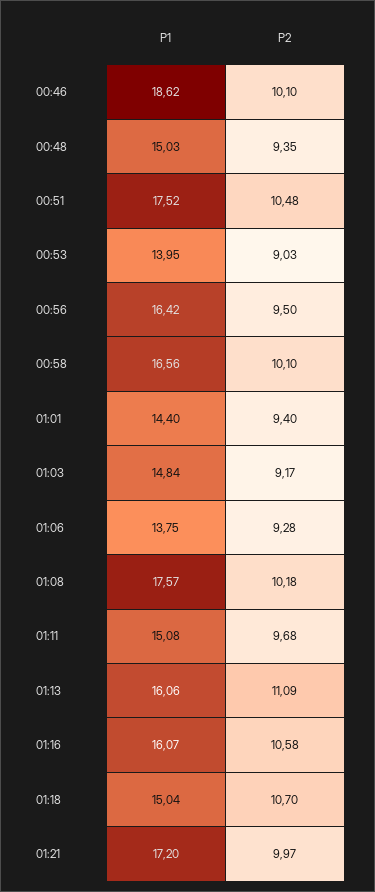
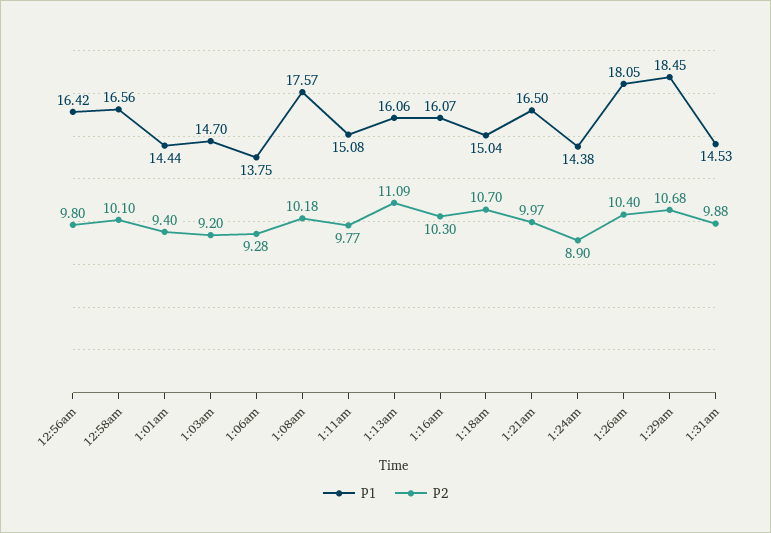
P1, 00:46: 18.62 -> none
P2, 00:46: 10.1 -> none
P1, 00:48: 15.03 -> none
P2, 00:48: 9.35 -> none
P1, 00:51: 17.52 -> none
P2, 00:51: 10.48 -> none
P1, 00:53: 13.95 -> none
P2, 00:53: 9.03 -> none
P2, 00:56: 9.5 -> 9.8
P1, 01:01: 14.4 -> 14.44
P1, 01:03: 14.84 -> 14.7
P2, 01:03: 9.17 -> 9.2
P2, 01:11: 9.68 -> 9.77
P2, 01:16: 10.58 -> 10.3
P1, 01:21: 17.2 -> 16.5
P1, 1:24am: none -> 14.38
P2, 1:24am: none -> 8.9
P1, 1:26am: none -> 18.05
P2, 1:26am: none -> 10.4
P1, 1:29am: none -> 18.45
P2, 1:29am: none -> 10.68
P1, 1:31am: none -> 14.53
P2, 1:31am: none -> 9.88

